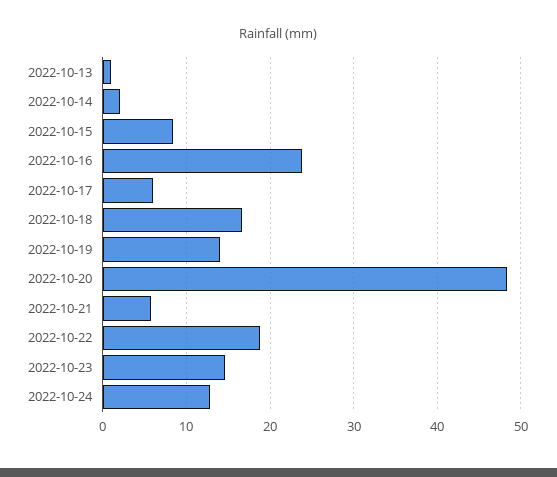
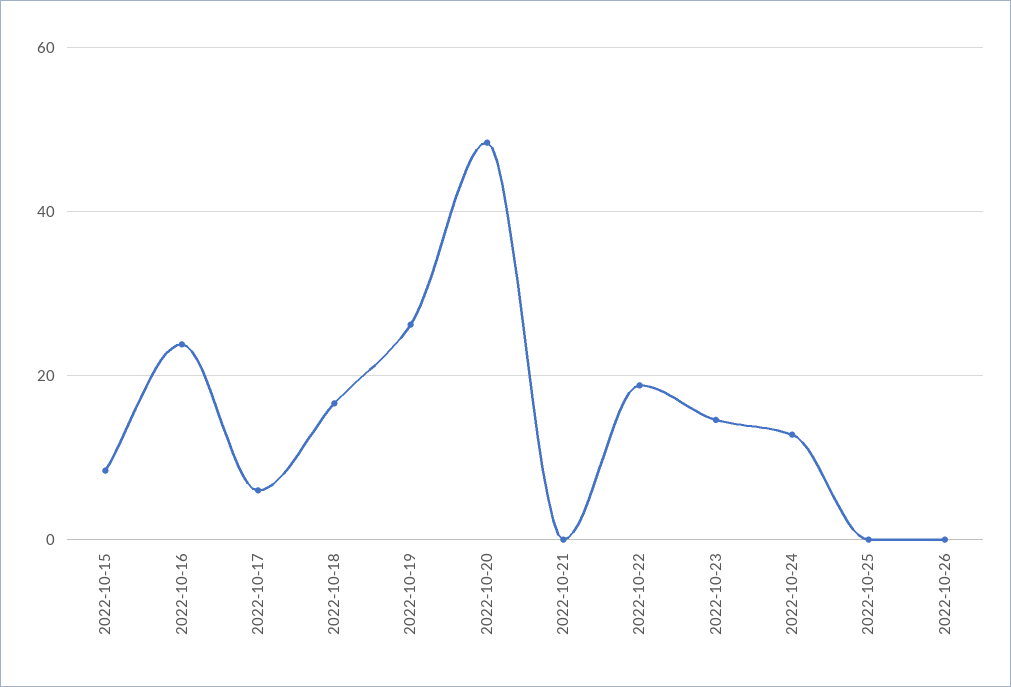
2022-10-13: 1 -> none
2022-10-14: 2 -> none
2022-10-19: 14 -> 26
2022-10-21: 6 -> 0
2022-10-25: none -> 0
2022-10-26: none -> 0

